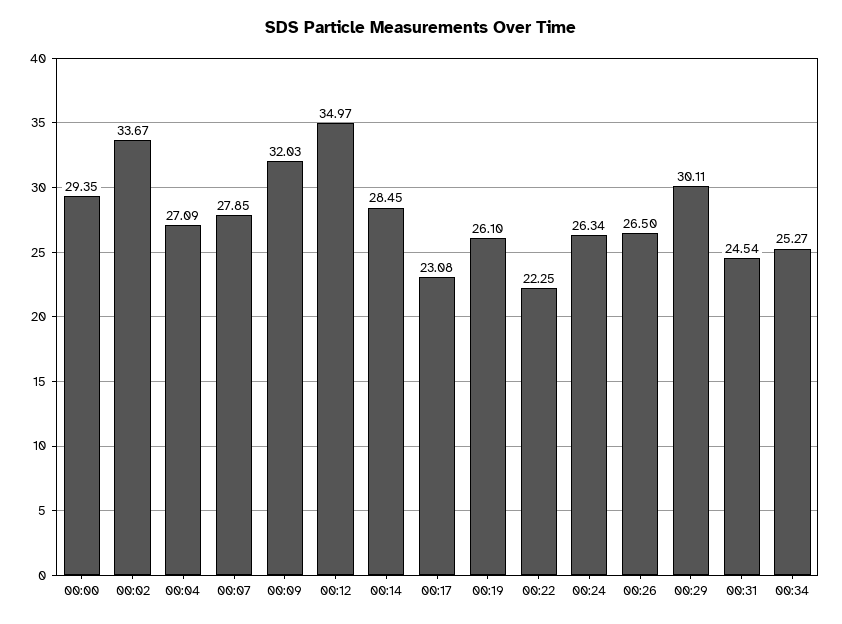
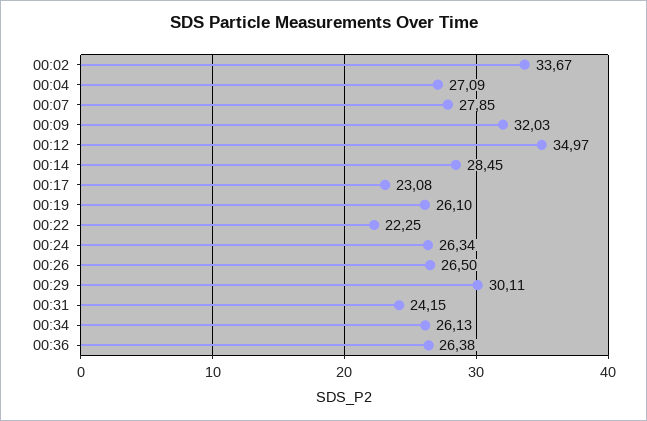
00:00: 29.35 -> none
00:31: 24.54 -> 24.15
00:34: 25.27 -> 26.13
00:36: none -> 26.38

